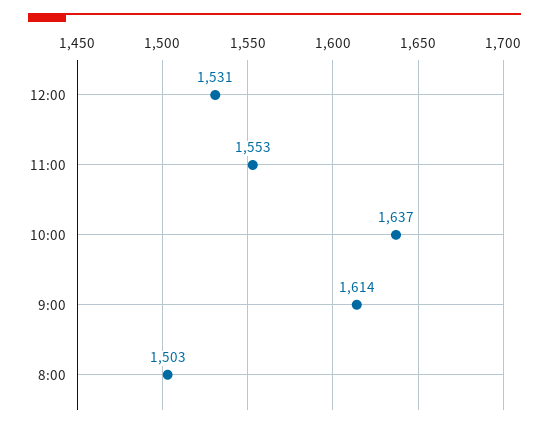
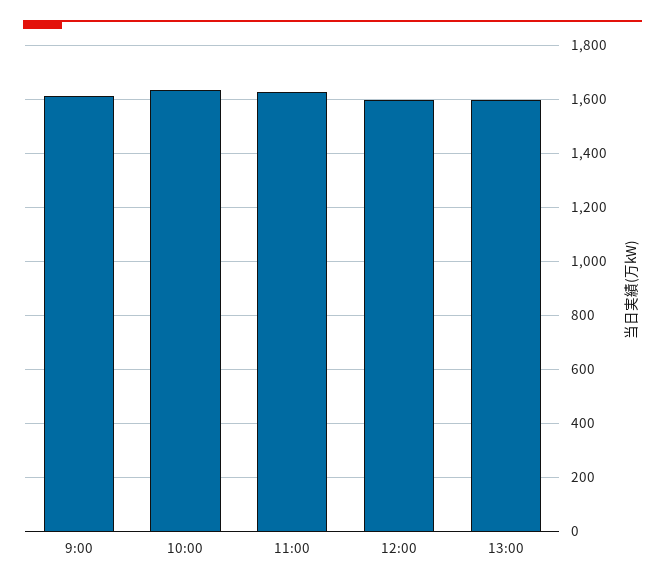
12:00: 1531 -> 1600
11:00: 1553 -> 1625
8:00: 1503 -> none
13:00: none -> 1600

